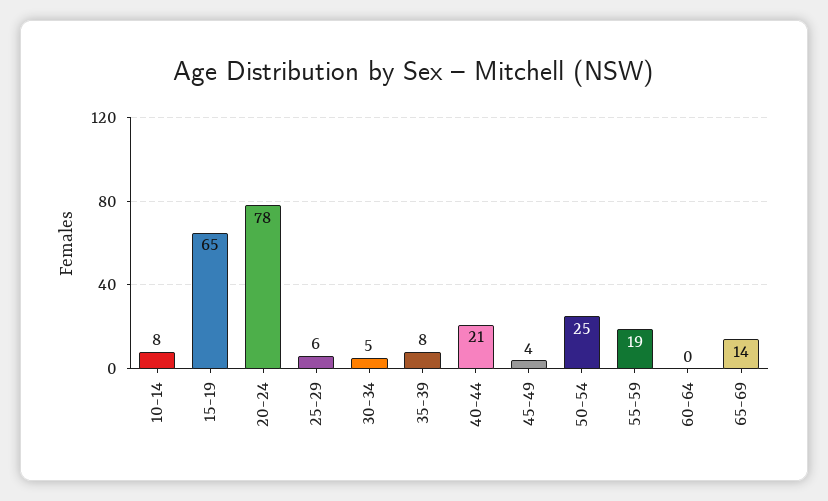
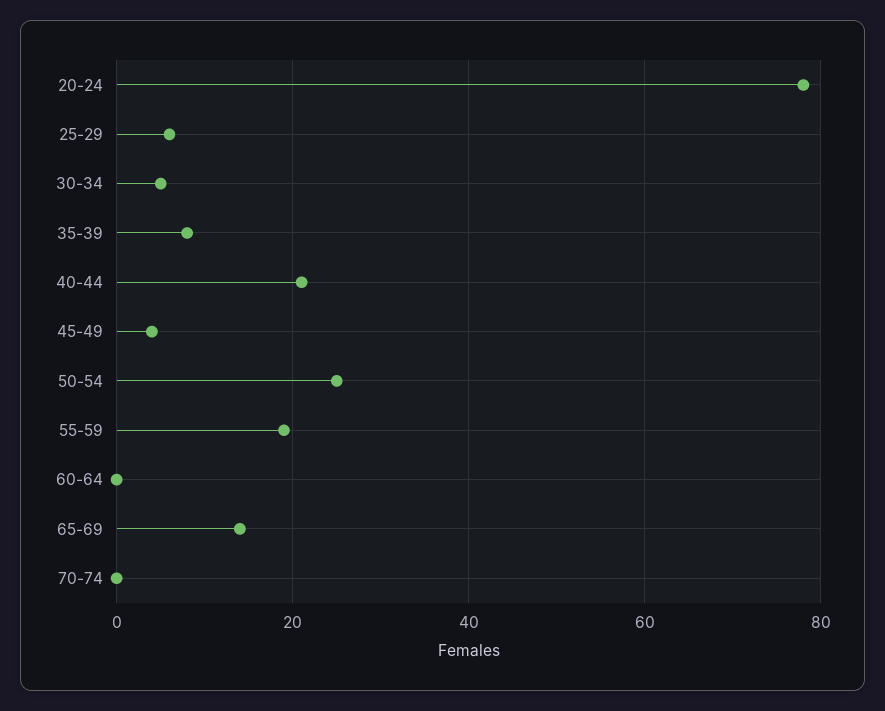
10-14: 8 -> none
15-19: 65 -> none
70-74: none -> 0

